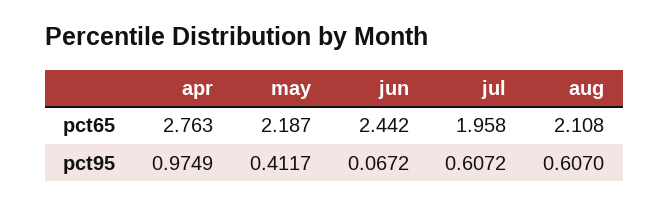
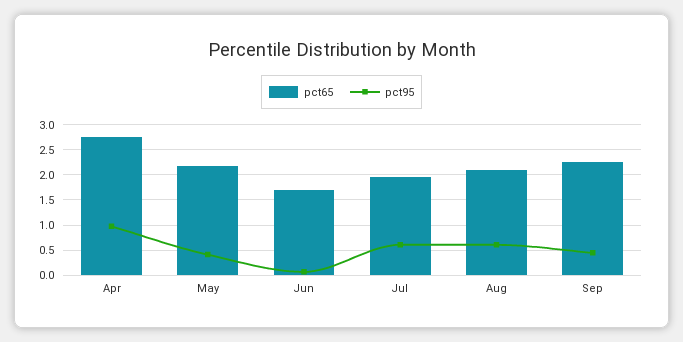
pct65, jun: 2.442 -> 1.75
pct65, Sep: none -> 2.25
pct95, Sep: none -> 0.5

